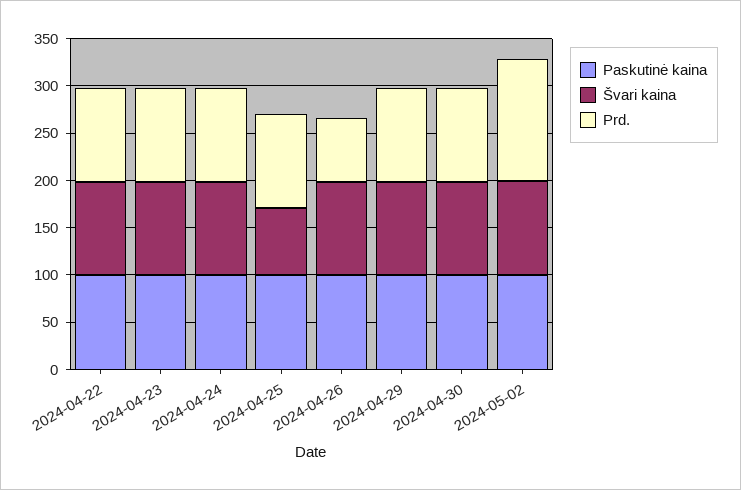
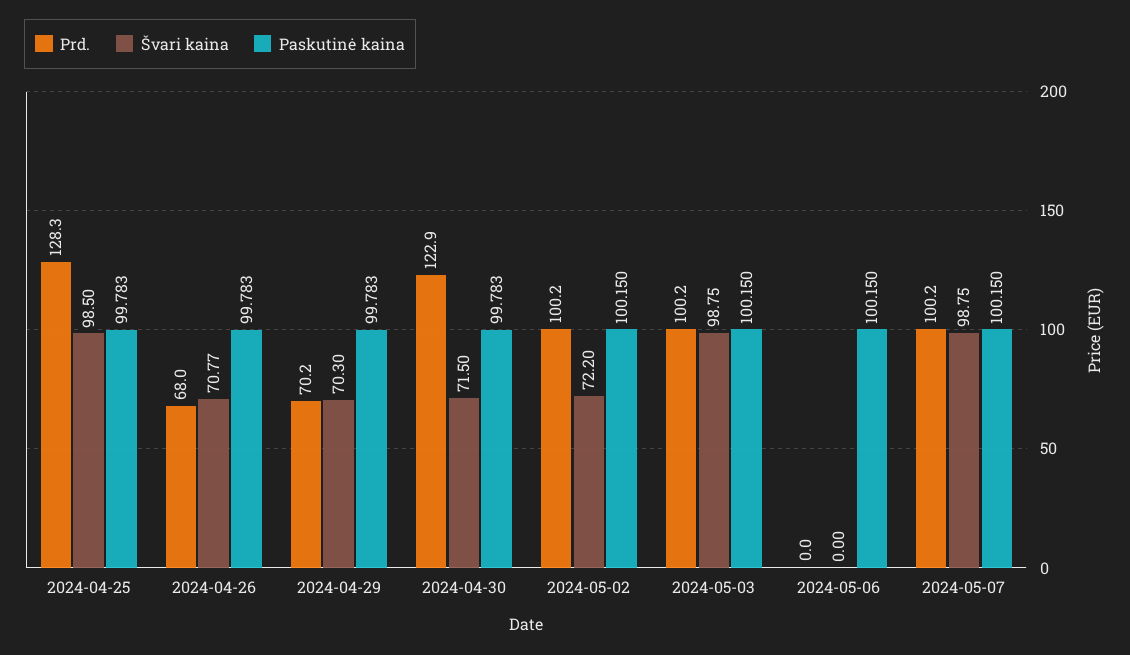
Paskutinė kaina, 2024-04-22: 100 -> none
Švari kaina, 2024-04-22: 100 -> none
Prd., 2024-04-22: 100 -> none
Paskutinė kaina, 2024-04-23: 100 -> none
Švari kaina, 2024-04-23: 100 -> none
Prd., 2024-04-23: 100 -> none
Paskutinė kaina, 2024-04-24: 100 -> none
Švari kaina, 2024-04-24: 100 -> none
Prd., 2024-04-24: 100 -> none
Švari kaina, 2024-04-25: 70 -> 98.5
Prd., 2024-04-25: 100 -> 128.3
Švari kaina, 2024-04-26: 100 -> 70.77
Švari kaina, 2024-04-29: 100 -> 70.3
Prd., 2024-04-29: 100 -> 70.2
Švari kaina, 2024-04-30: 100 -> 71.5
Prd., 2024-04-30: 100 -> 122.9
Švari kaina, 2024-05-02: 100 -> 72.2
Prd., 2024-05-02: 130 -> 100.2
Prd., 2024-05-03: none -> 100.2
Švari kaina, 2024-05-03: none -> 98.75
Paskutinė kaina, 2024-05-03: none -> 100.15
Prd., 2024-05-06: none -> 0
Švari kaina, 2024-05-06: none -> 0
Paskutinė kaina, 2024-05-06: none -> 100.15
Prd., 2024-05-07: none -> 100.2
Švari kaina, 2024-05-07: none -> 98.75
Paskutinė kaina, 2024-05-07: none -> 100.15

